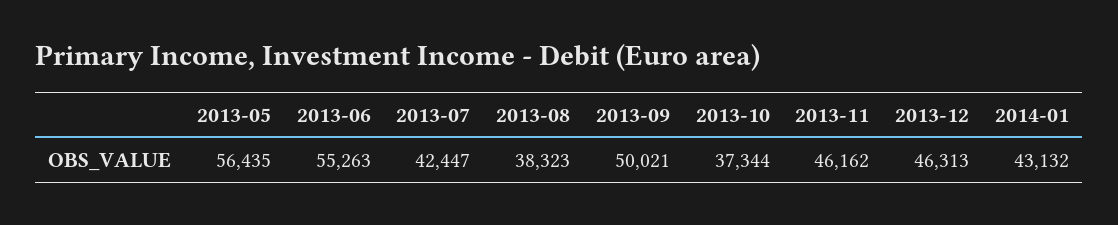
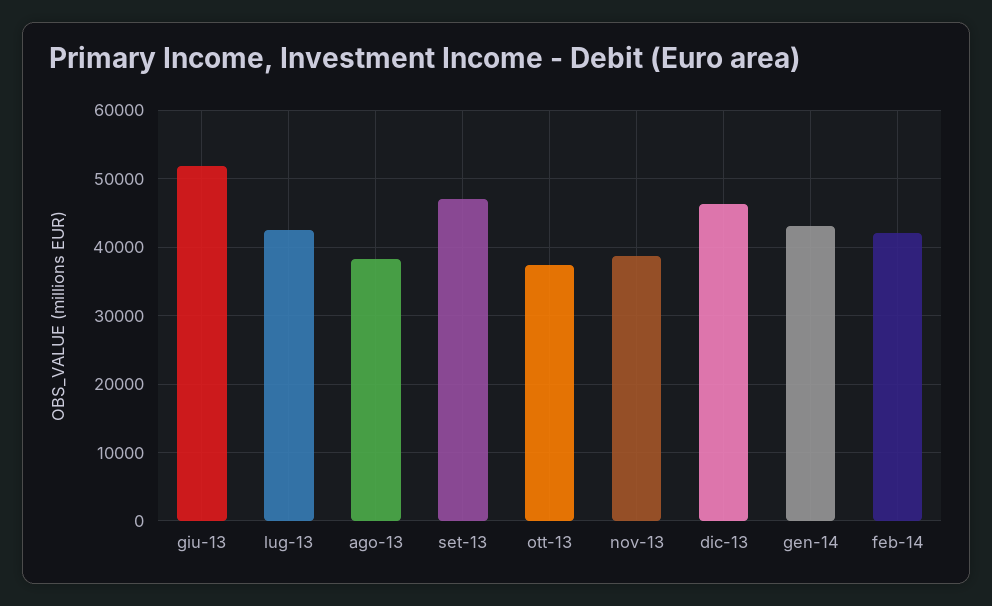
2013-05: 56435 -> none
2013-06: 55263 -> 52000
2013-09: 50021 -> 47000
2013-11: 46162 -> 39000
feb-14: none -> 42000

